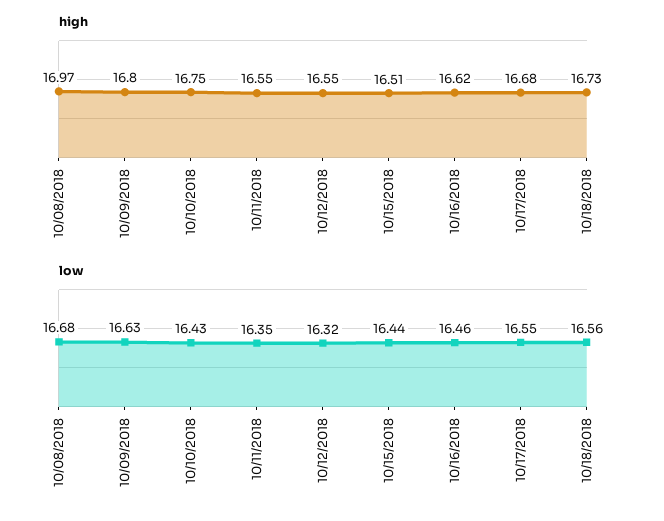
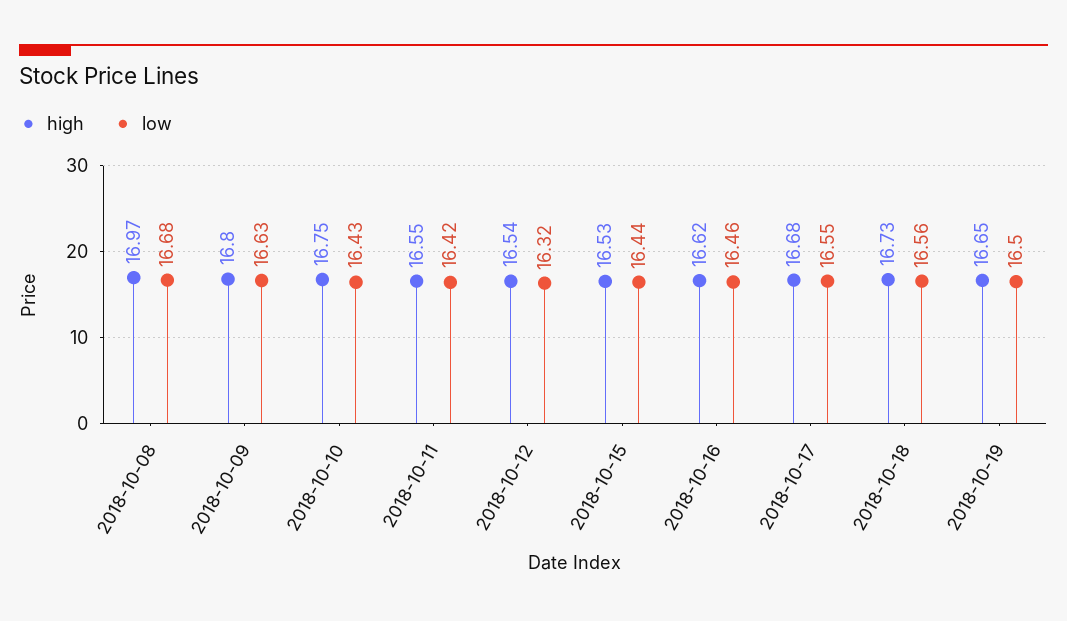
high, 10/12/2018: 16.55 -> 16.54
high, 10/15/2018: 16.51 -> 16.53
low, 10/11/2018: 16.35 -> 16.42
high, 2018-10-19: none -> 16.65
low, 2018-10-19: none -> 16.5

